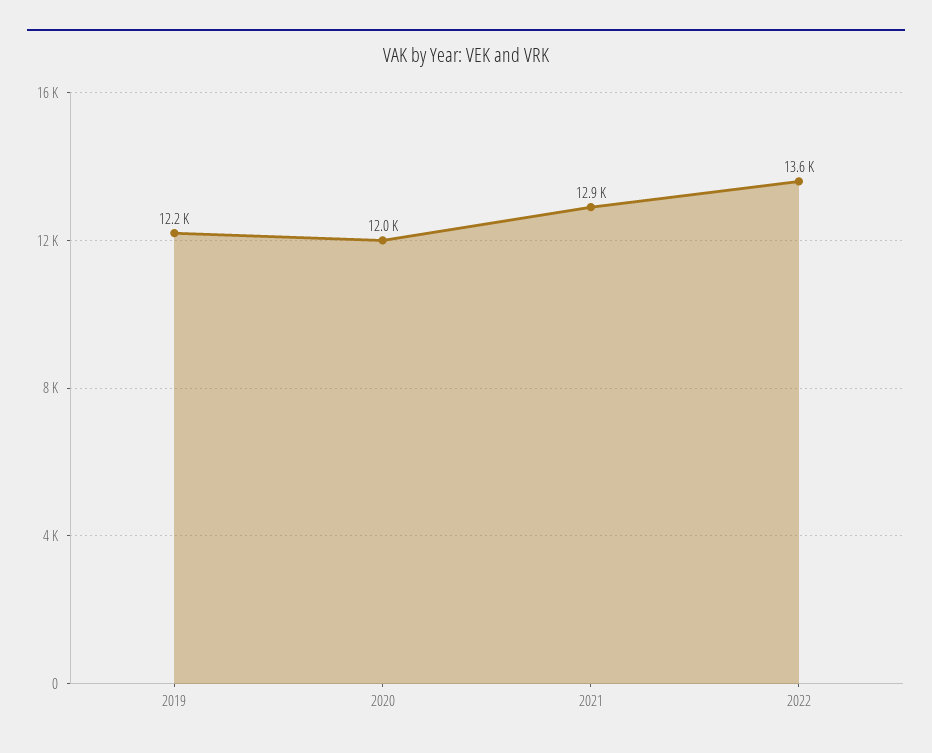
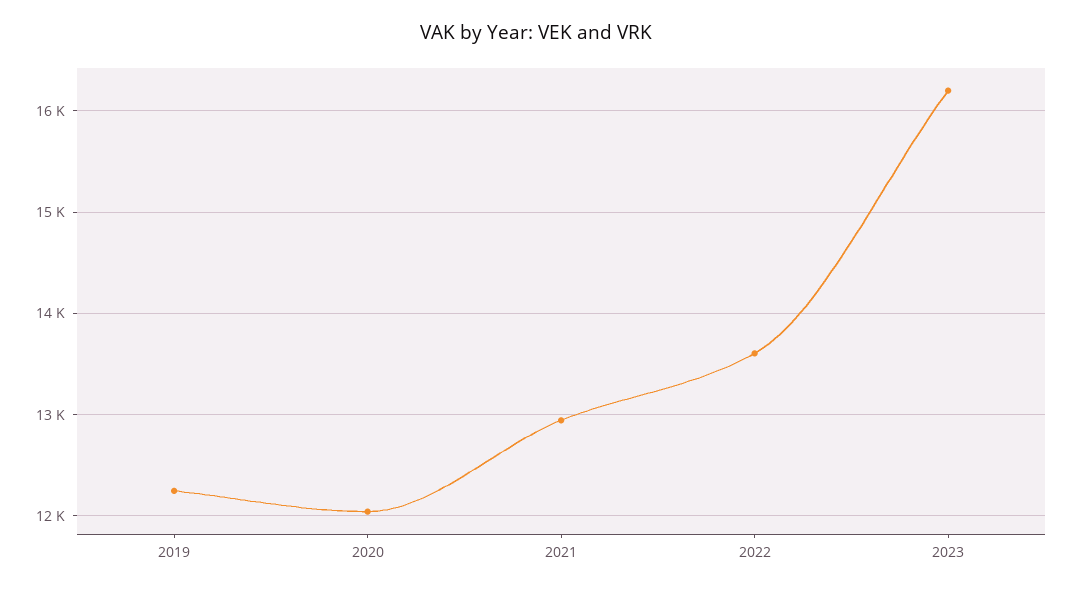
2023: none -> 16200

